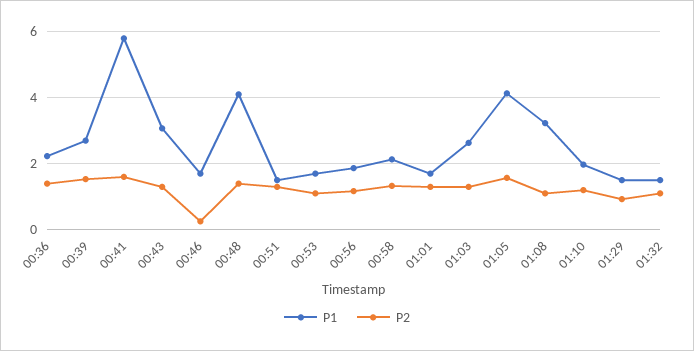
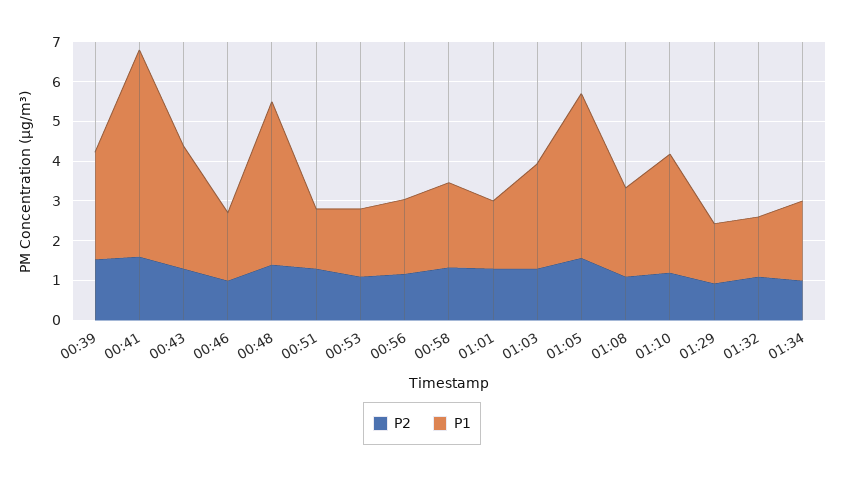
P1, 00:36: 2.2 -> none
P2, 00:36: 1.4 -> none
P1, 00:41: 5.8 -> 5.25
P2, 00:46: 0.2 -> 1
P1, 01:08: 3.2 -> 2.25
P1, 01:10: 2 -> 3
P2, 01:34: none -> 1
P1, 01:34: none -> 2

